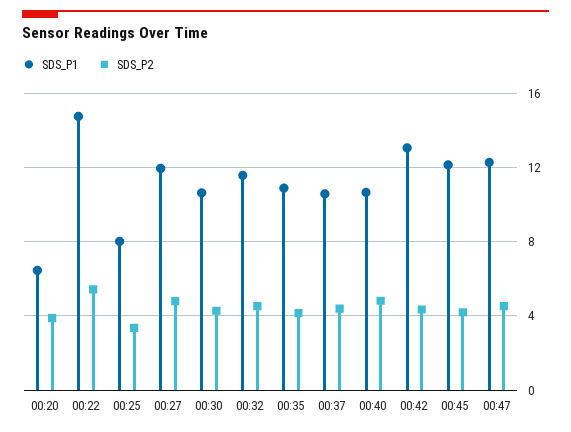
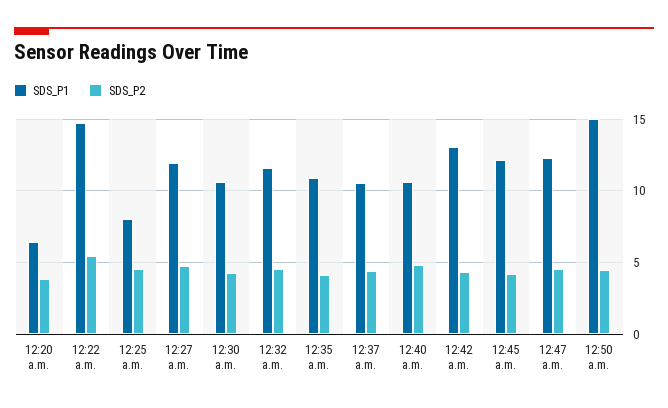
SDS_P2, 00:25: 3.5 -> 4.5
SDS_P1, 12:50 a.m.: none -> 15
SDS_P2, 12:50 a.m.: none -> 4.5

